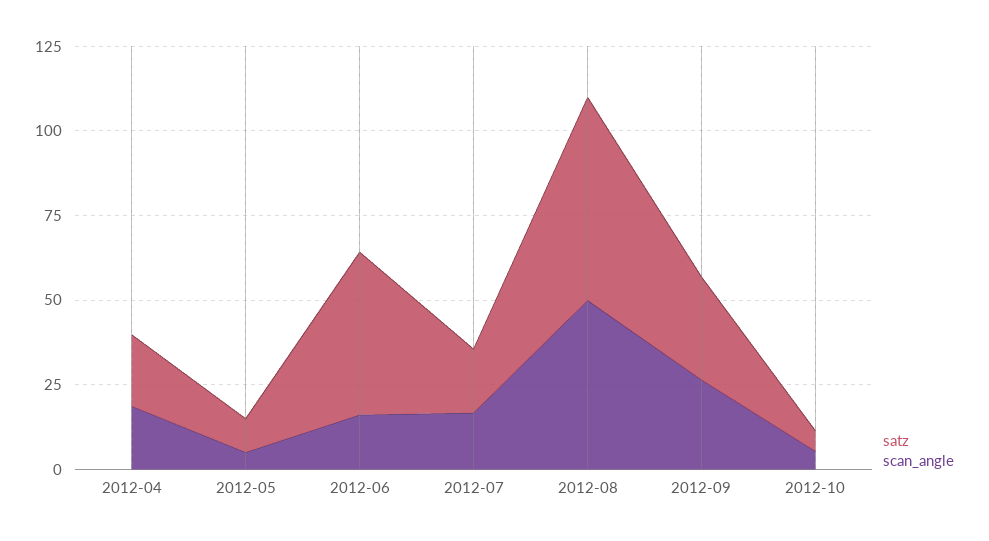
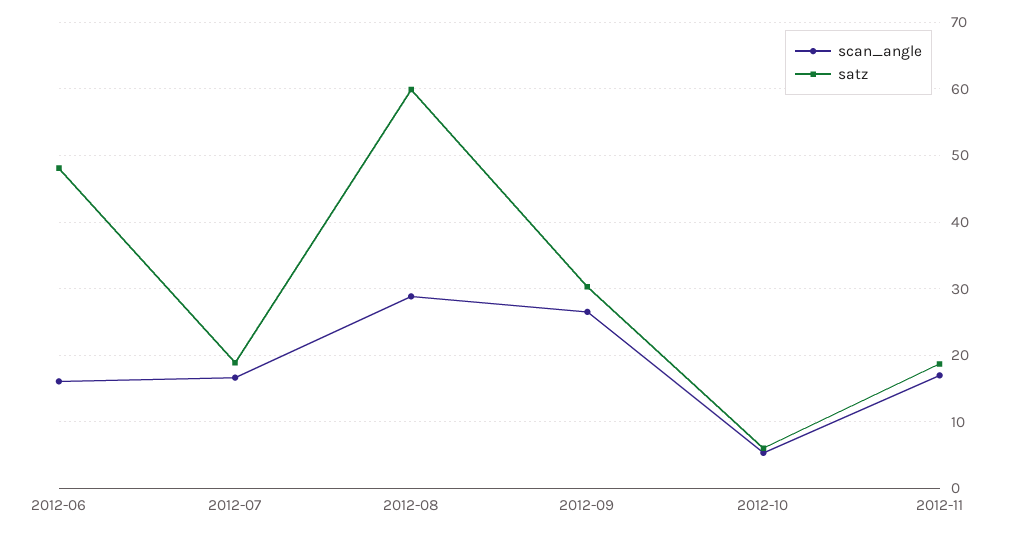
satz, 2012-04: 20 -> none
scan_angle, 2012-04: 20 -> none
satz, 2012-05: 10 -> none
scan_angle, 2012-05: 5 -> none
scan_angle, 2012-08: 50 -> 29
scan_angle, 2012-11: none -> 17
satz, 2012-11: none -> 19

